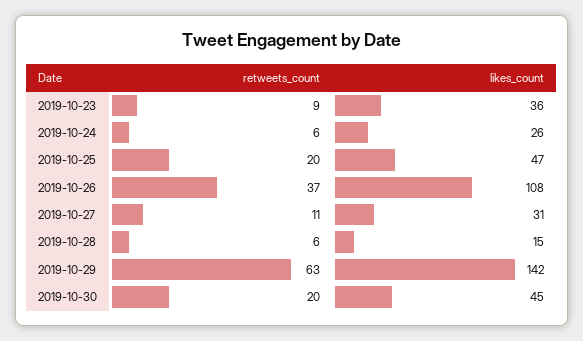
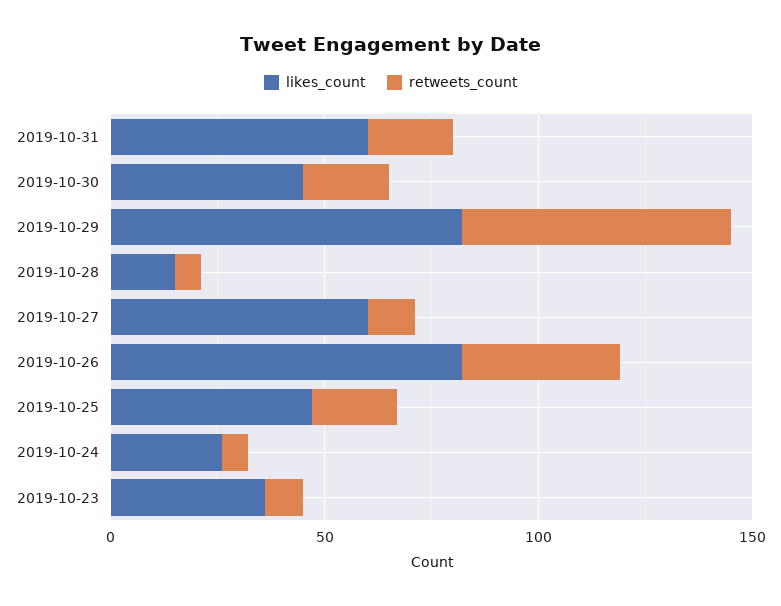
likes_count, 2019-10-26: 108 -> 80
likes_count, 2019-10-27: 31 -> 60
likes_count, 2019-10-29: 142 -> 80
likes_count, 2019-10-31: none -> 60
retweets_count, 2019-10-31: none -> 20

